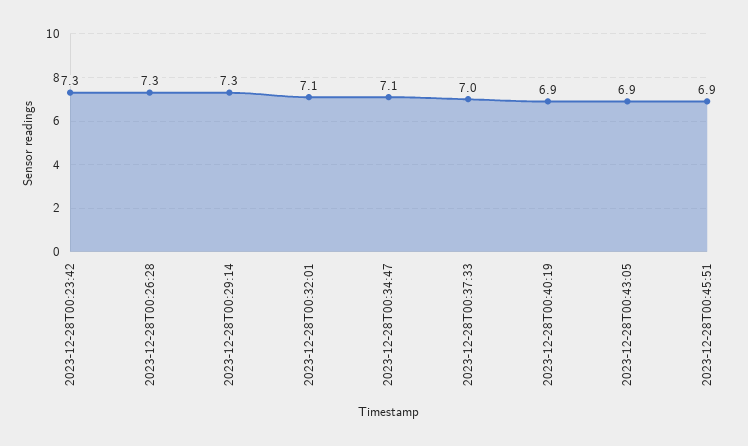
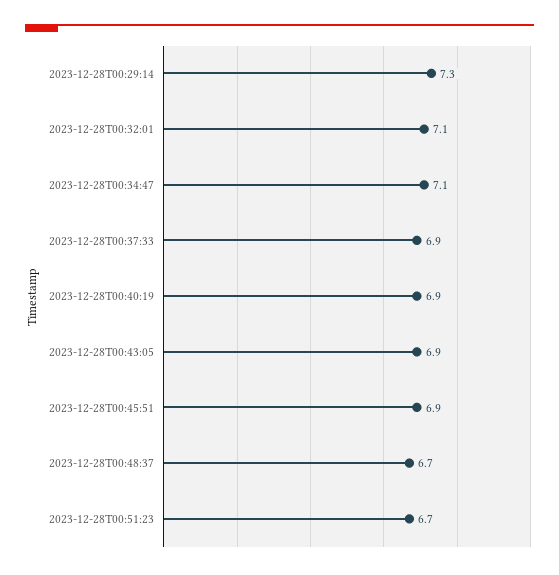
2023-12-28T00:23:42: 7.3 -> none
2023-12-28T00:26:28: 7.3 -> none
2023-12-28T00:37:33: 7 -> 6.9
2023-12-28T00:48:37: none -> 6.7
2023-12-28T00:51:23: none -> 6.7

